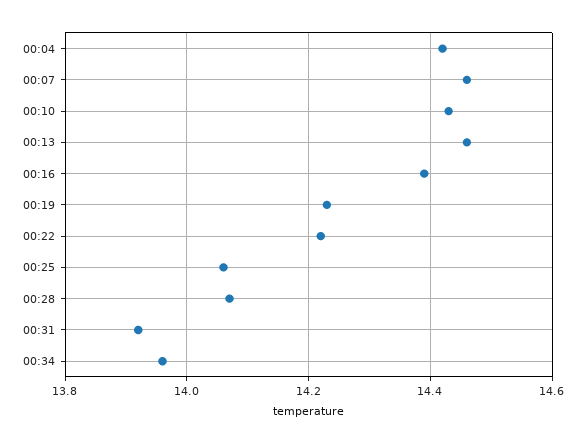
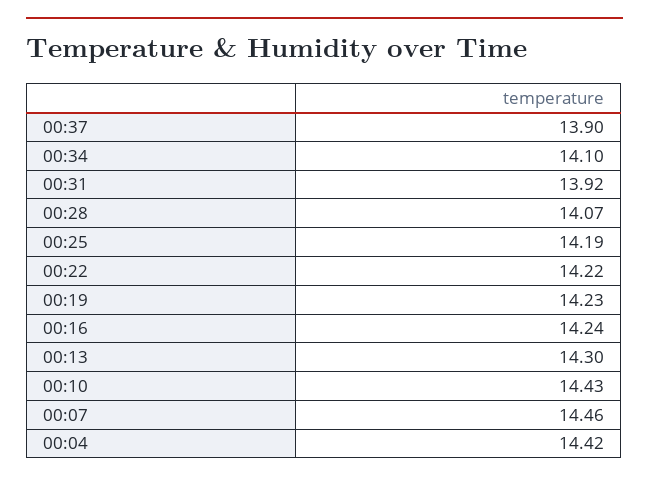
00:13: 14.45 -> 14.3
00:16: 14.4 -> 14.24
00:25: 14.05 -> 14.19
00:34: 13.95 -> 14.1
00:37: none -> 13.9

